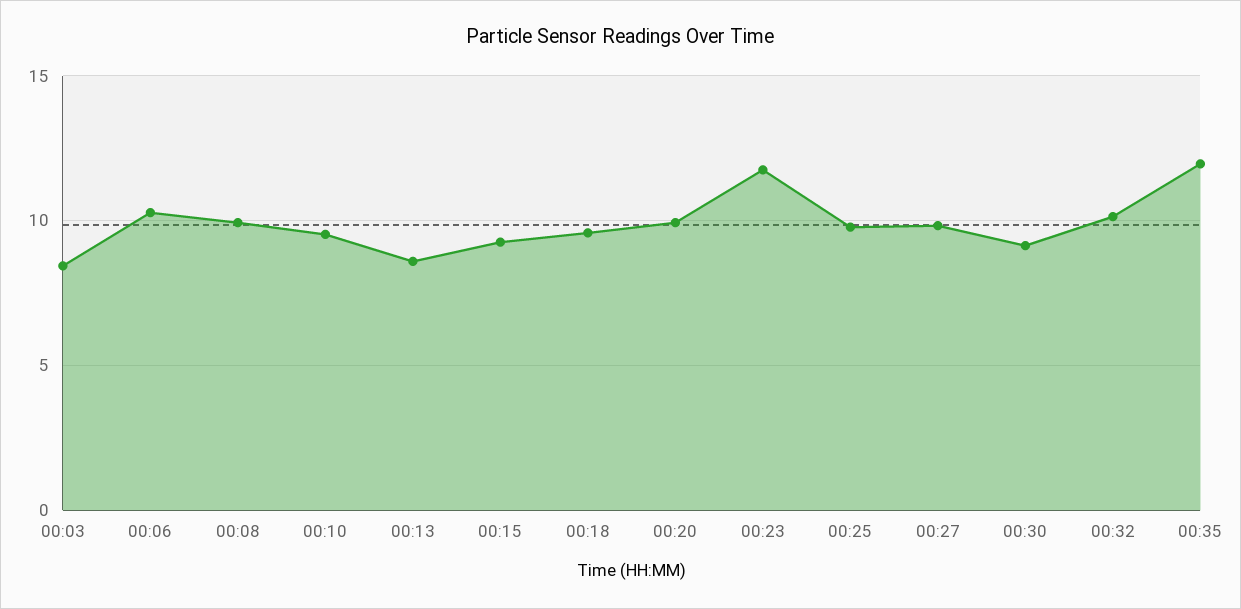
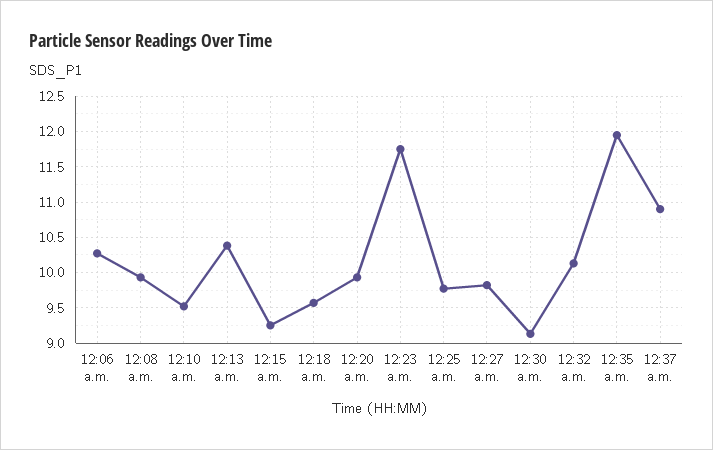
00:03: 8.5 -> none
00:13: 8.5 -> 10.4
12:37 a.m.: none -> 10.9

